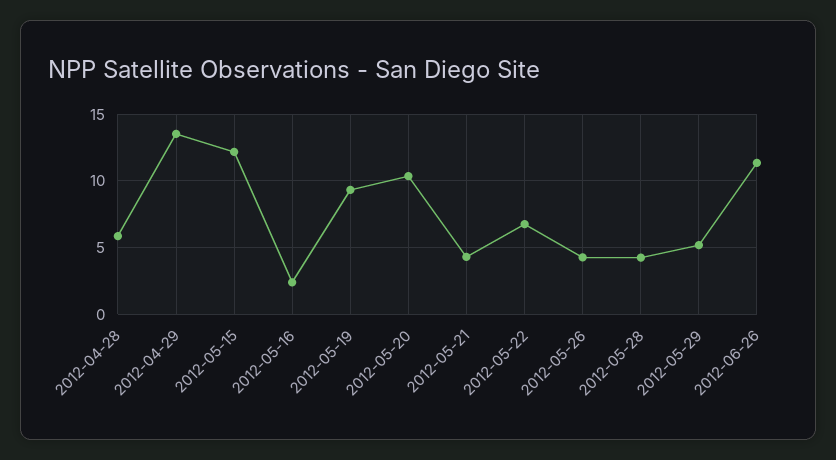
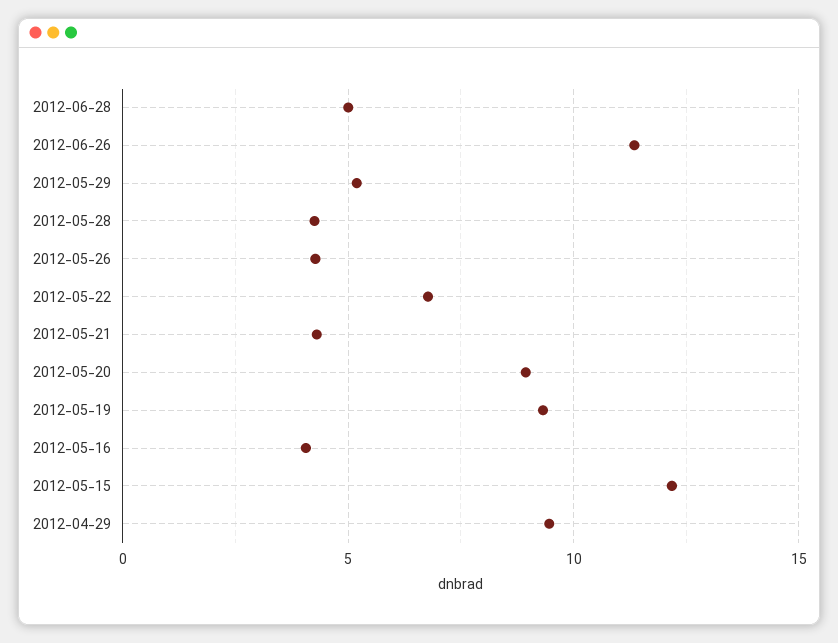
2012-04-28: 6 -> none
2012-04-29: 13.5 -> 9.5
2012-05-16: 2.5 -> 4
2012-05-20: 10.5 -> 9
2012-06-28: none -> 5

